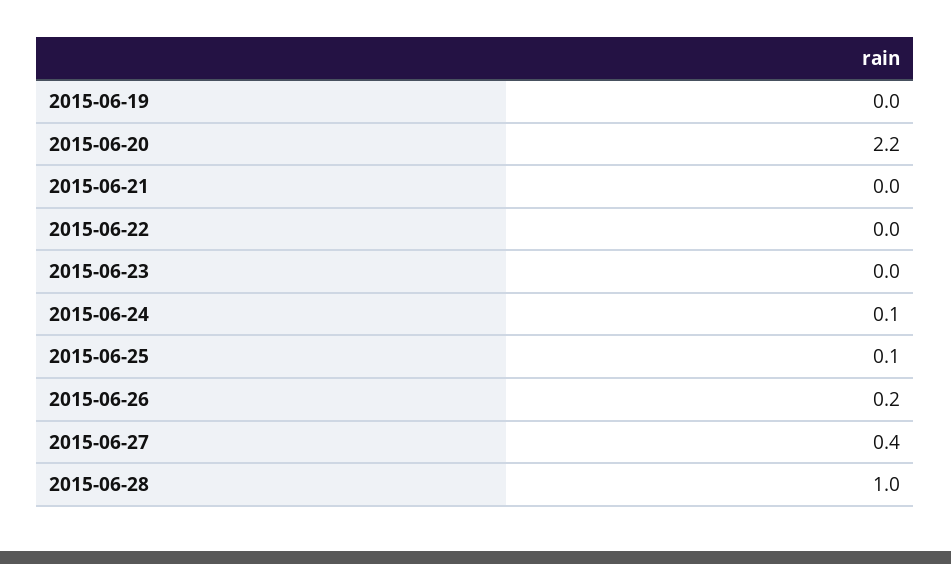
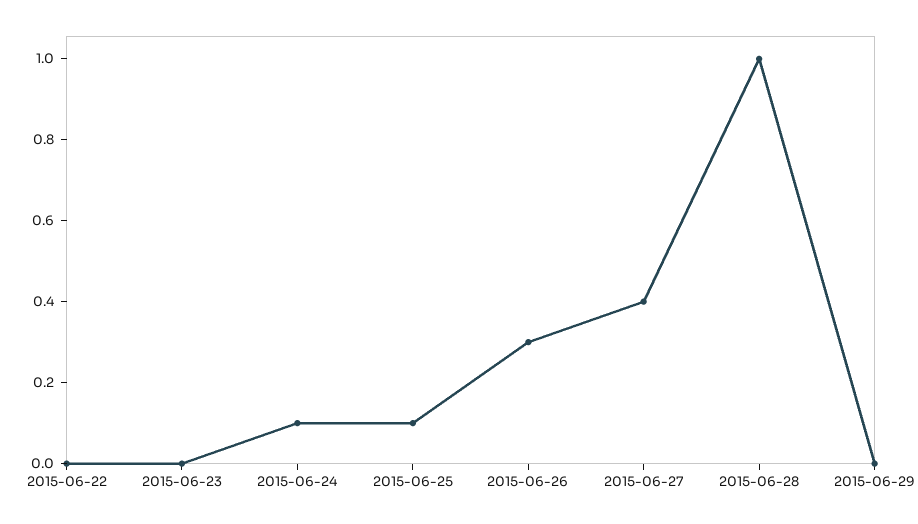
2015-06-19: 0 -> none
2015-06-20: 2.2 -> none
2015-06-21: 0 -> none
2015-06-26: 0.2 -> 0.3
2015-06-29: none -> 0

